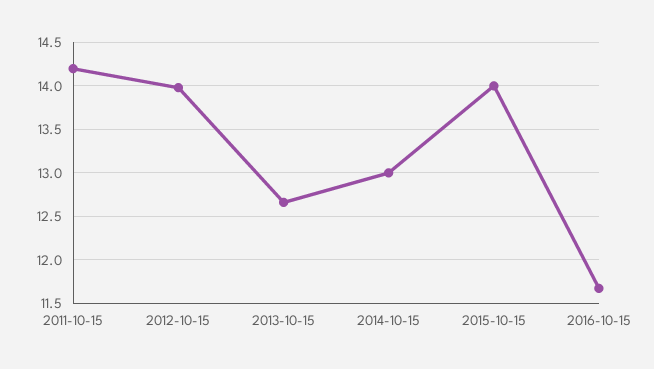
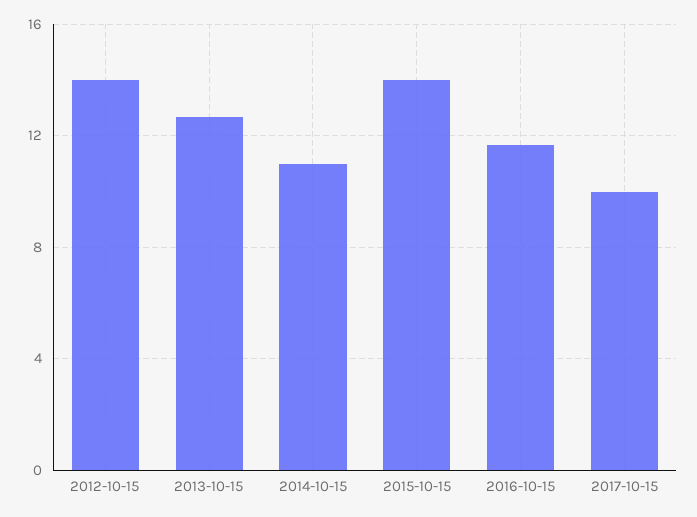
2011-10-15: 14.2 -> none
2014-10-15: 13 -> 11
2017-10-15: none -> 10

